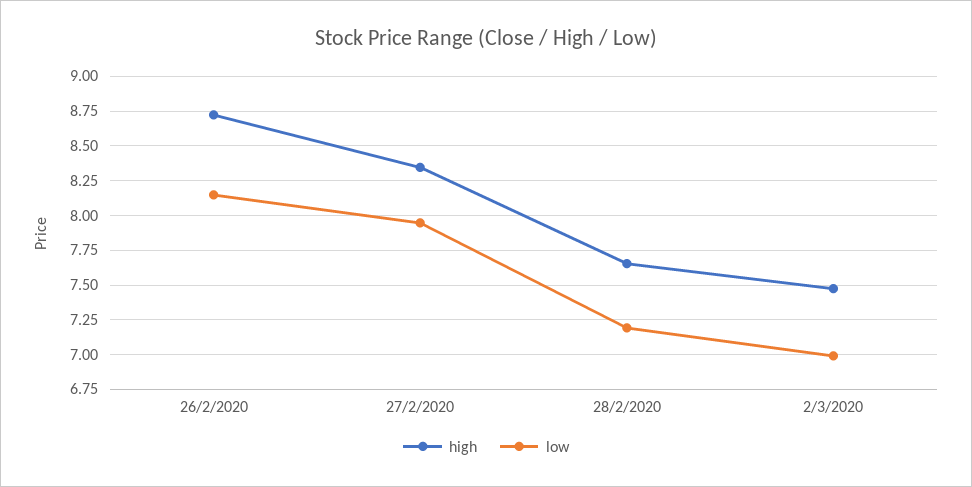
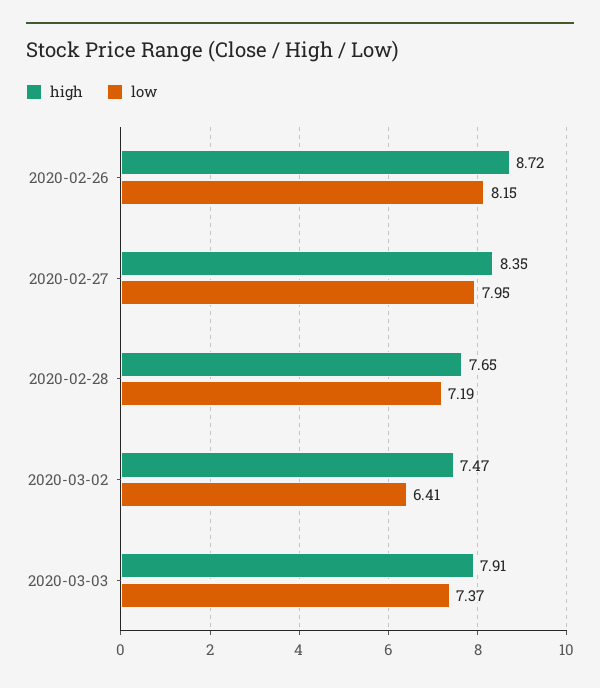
low, 2/3/2020: 7 -> 6.41
high, 2020-03-03: none -> 7.91
low, 2020-03-03: none -> 7.37

